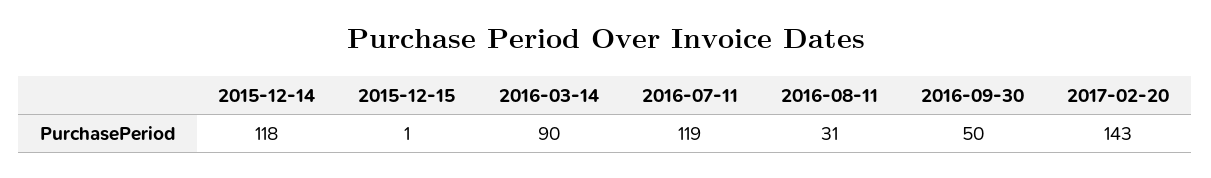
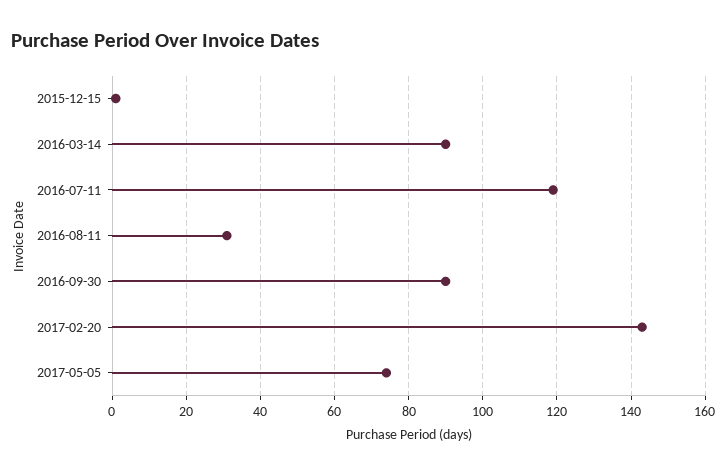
2015-12-14: 118 -> none
2016-09-30: 50 -> 90
2017-05-05: none -> 75

